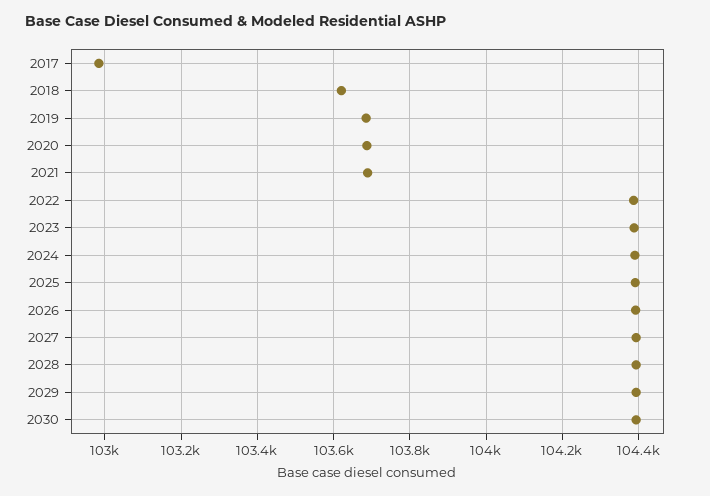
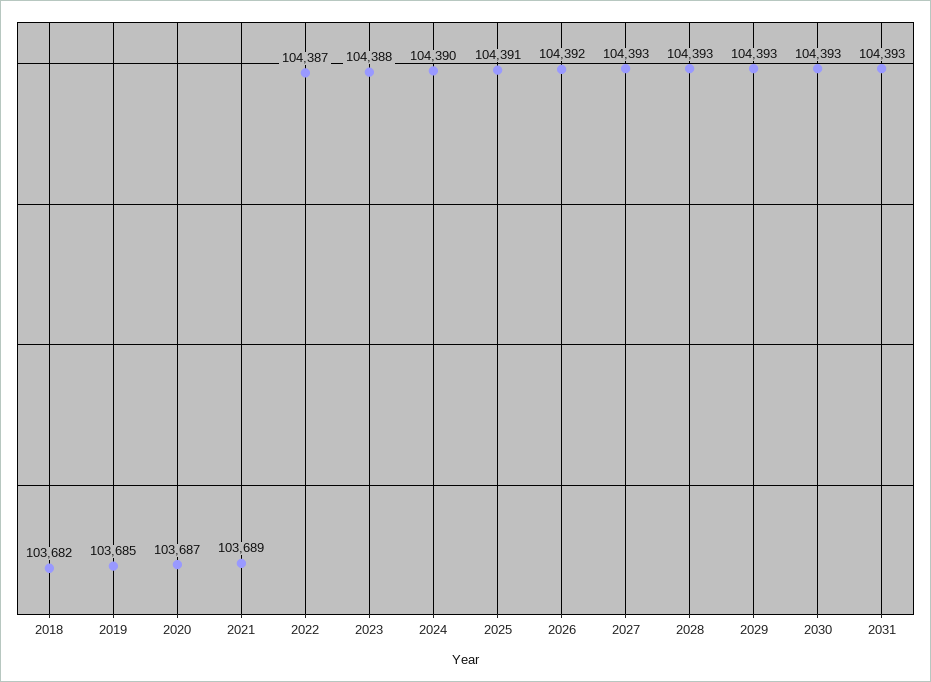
2017: 102980 -> none
2018: 103620 -> 103682
2031: none -> 104393

